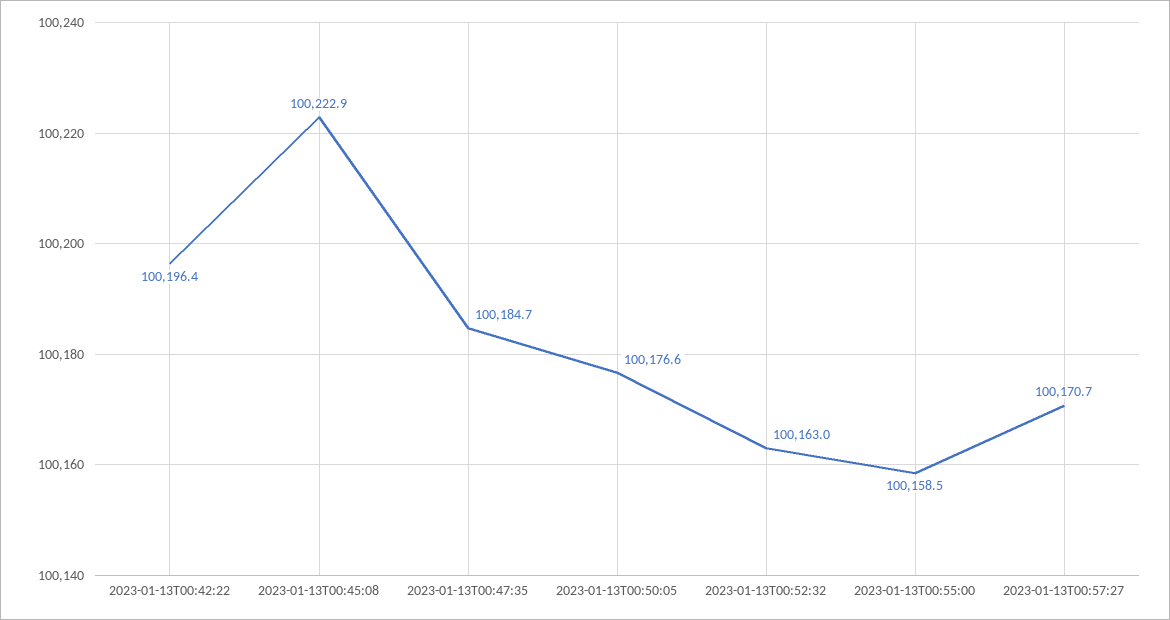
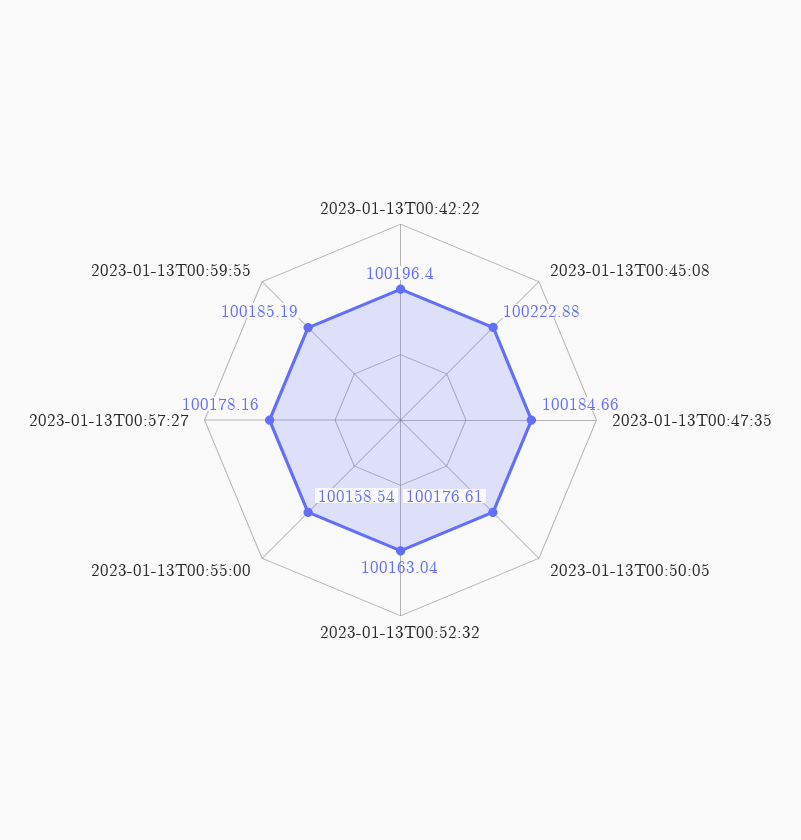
2023-01-13T00:57:27: 100170.7 -> 100178.16
2023-01-13T00:59:55: none -> 100185.19

